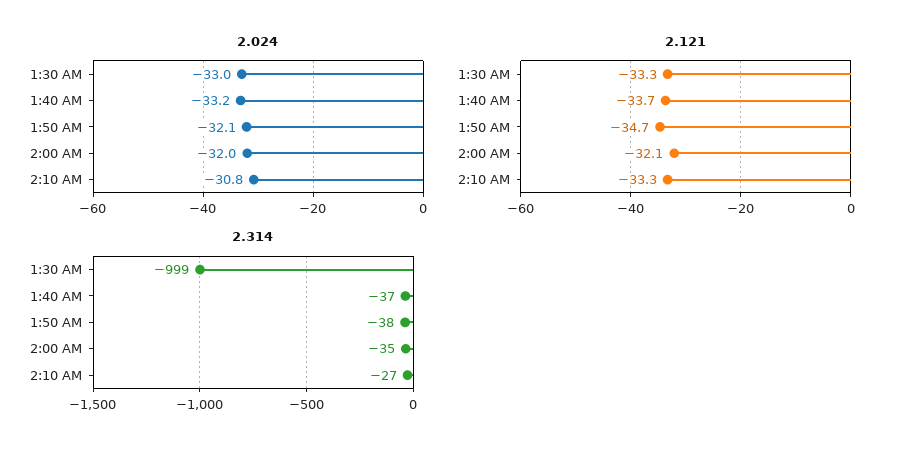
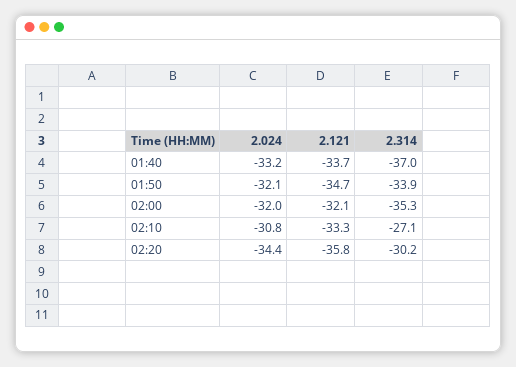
2.024, 1:30 AM: -33 -> none
2.121, 1:30 AM: -33.3 -> none
2.314, 1:30 AM: -999 -> none
2.314, 1:50 AM: -38 -> -33.9
2.024, 02:20: none -> -34.4
2.121, 02:20: none -> -35.8
2.314, 02:20: none -> -30.2

